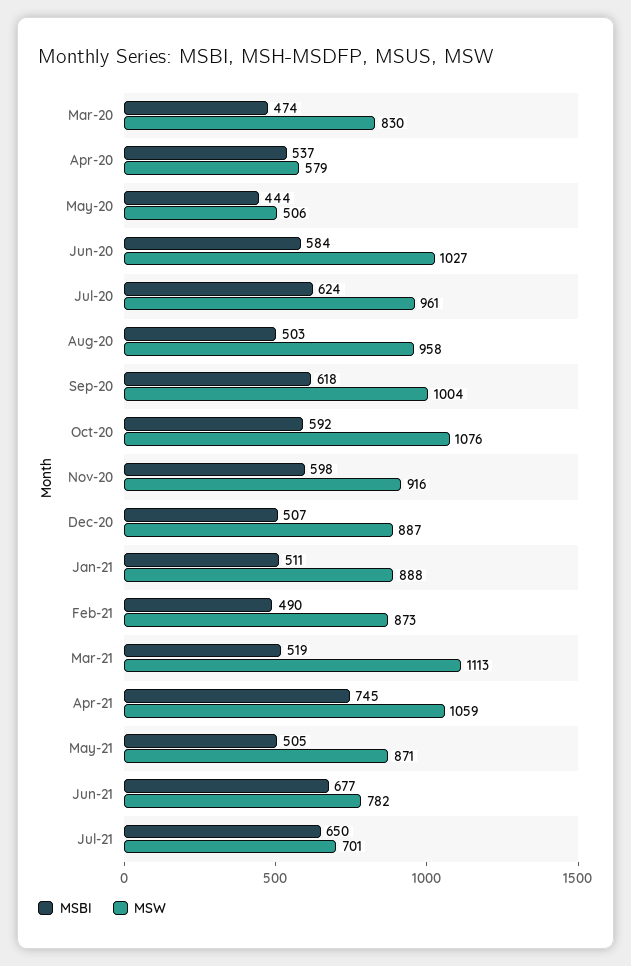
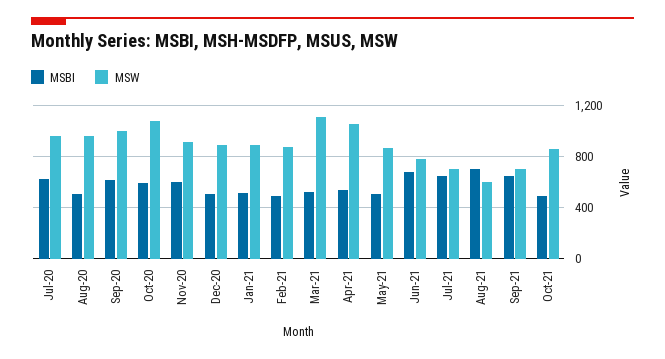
MSBI, Mar-20: 474 -> none
MSW, Mar-20: 830 -> none
MSBI, Apr-20: 537 -> none
MSW, Apr-20: 579 -> none
MSBI, May-20: 444 -> none
MSW, May-20: 506 -> none
MSBI, Jun-20: 584 -> none
MSW, Jun-20: 1027 -> none
MSBI, Apr-21: 745 -> 550
MSBI, Aug-21: none -> 700
MSW, Aug-21: none -> 600
MSBI, Sep-21: none -> 650
MSW, Sep-21: none -> 700
MSBI, Oct-21: none -> 500
MSW, Oct-21: none -> 850

